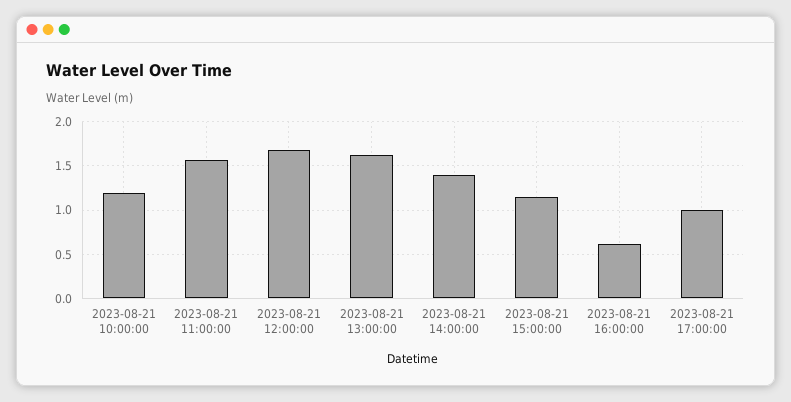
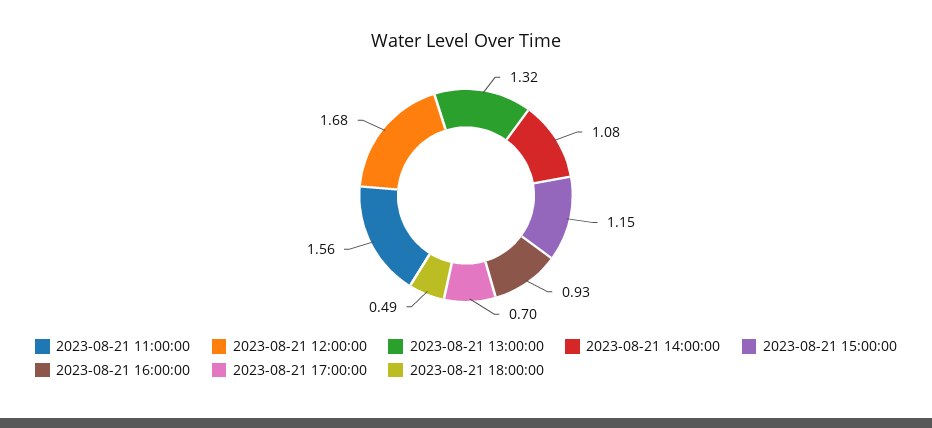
2023-08-21 10:00:00: 1.2 -> none
2023-08-21 13:00:00: 1.6 -> 1.32
2023-08-21 14:00:00: 1.4 -> 1.08
2023-08-21 16:00:00: 0.6 -> 0.93
2023-08-21 17:00:00: 1 -> 0.7
2023-08-21 18:00:00: none -> 0.49

